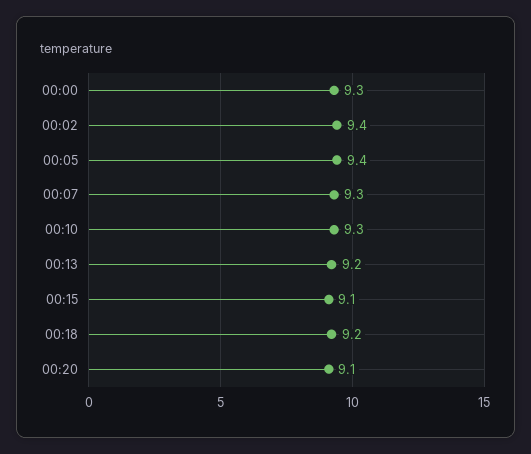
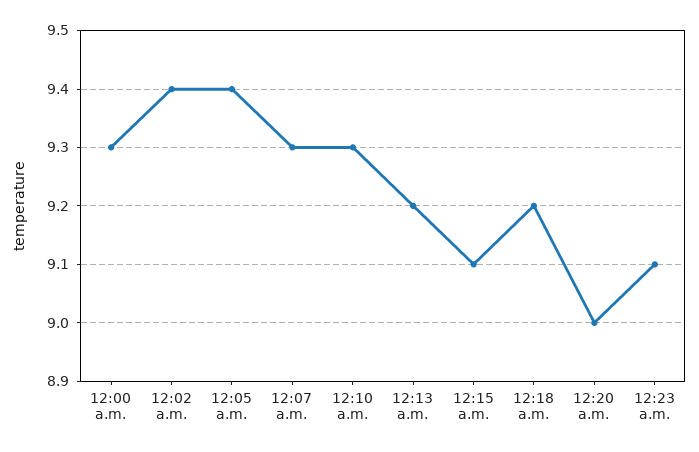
00:20: 9.1 -> 9
12:23 a.m.: none -> 9.1

